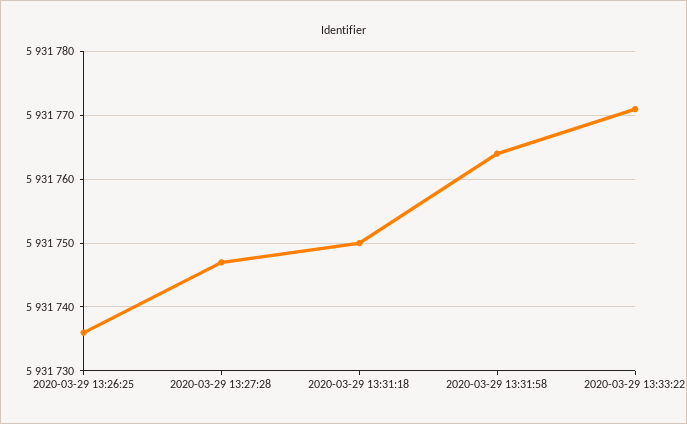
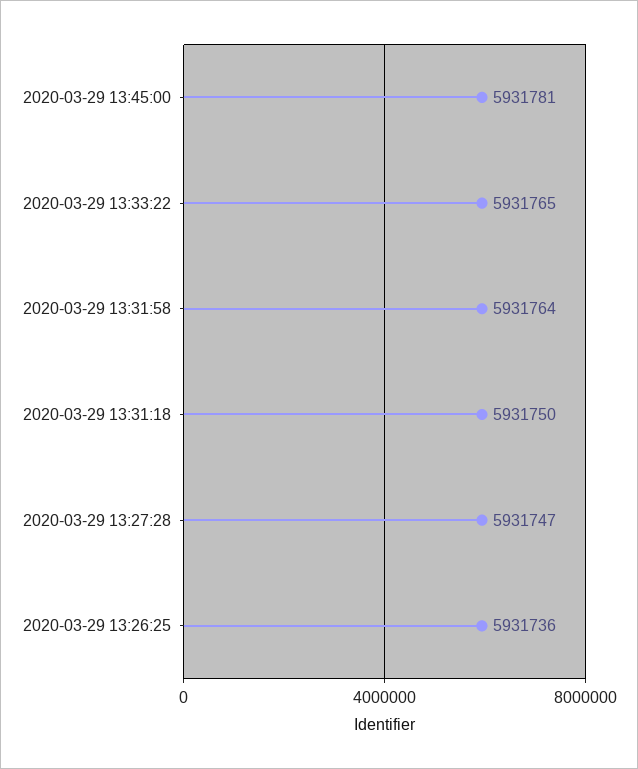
2020-03-29 13:33:22: 5931771 -> 5931765
2020-03-29 13:45:00: none -> 5931781

